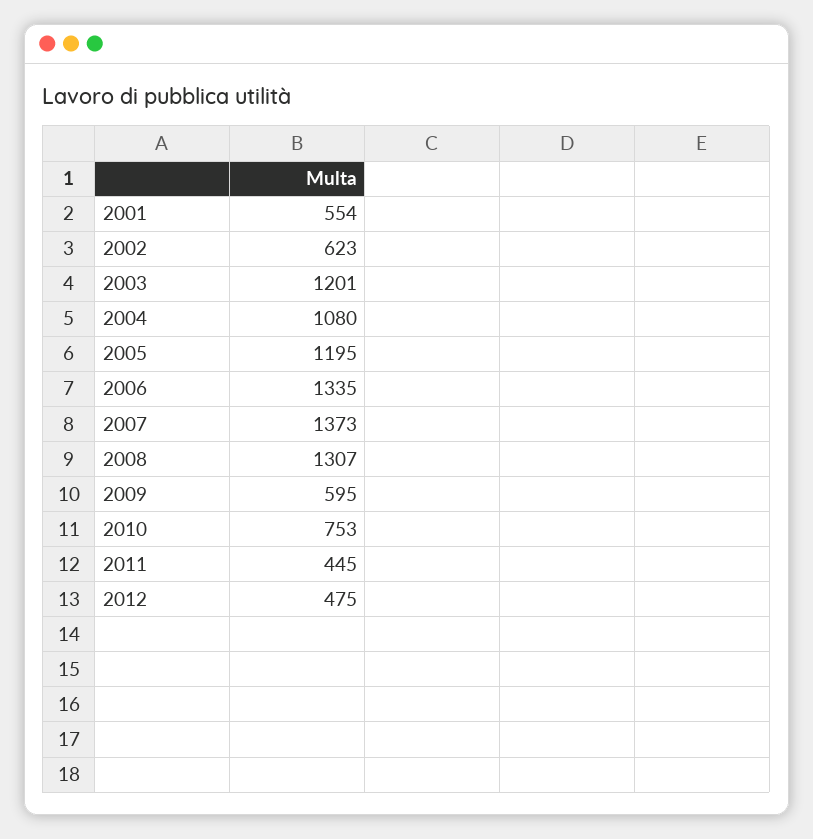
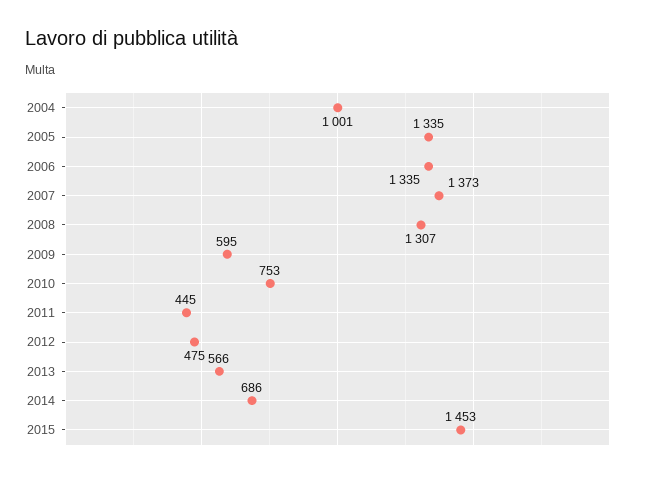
2001: 554 -> none
2002: 623 -> none
2003: 1201 -> none
2004: 1080 -> 1001
2005: 1195 -> 1335
2013: none -> 566
2014: none -> 686
2015: none -> 1453

